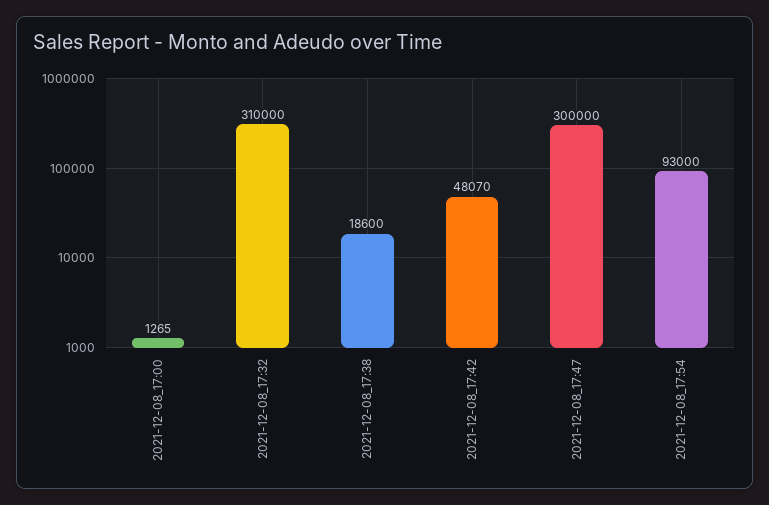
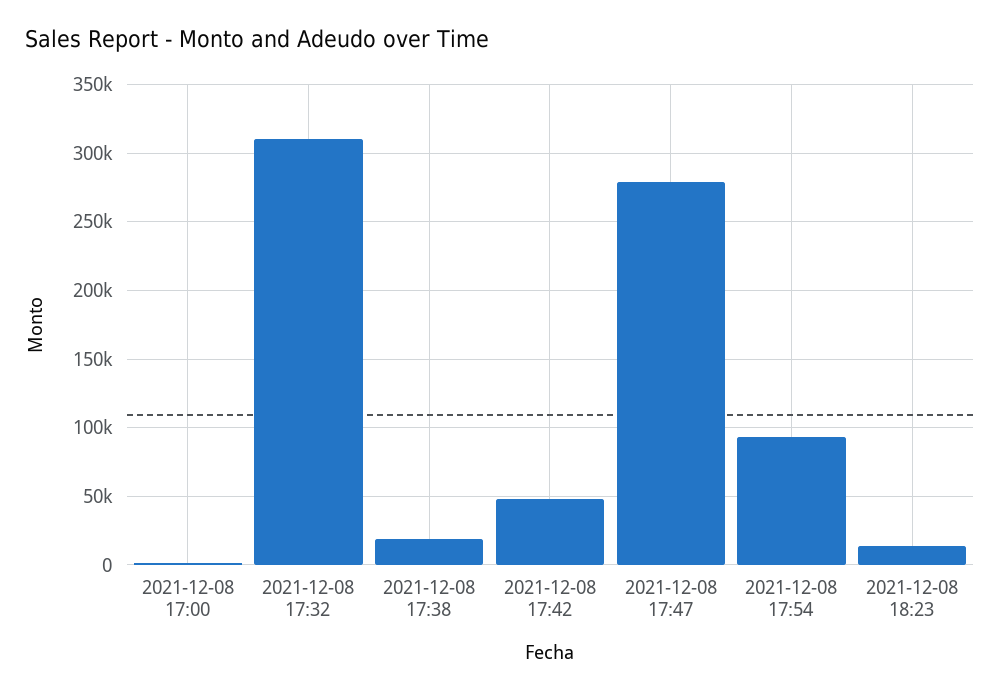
2021-12-08_17:47: 300000 -> 280000
2021-12-08 18:23: none -> 15000

